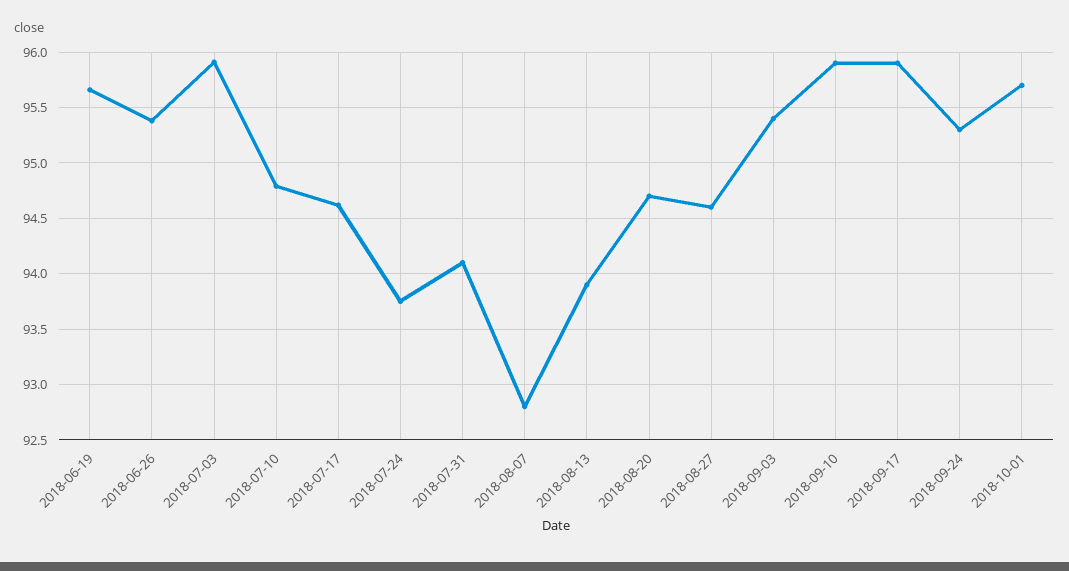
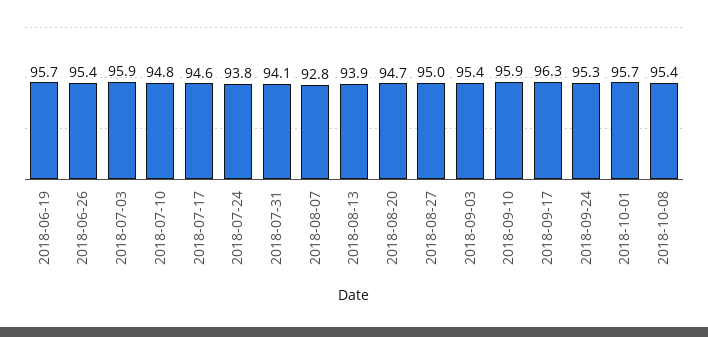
2018-08-27: 94.6 -> 95
2018-09-17: 95.9 -> 96.3
2018-10-08: none -> 95.4

